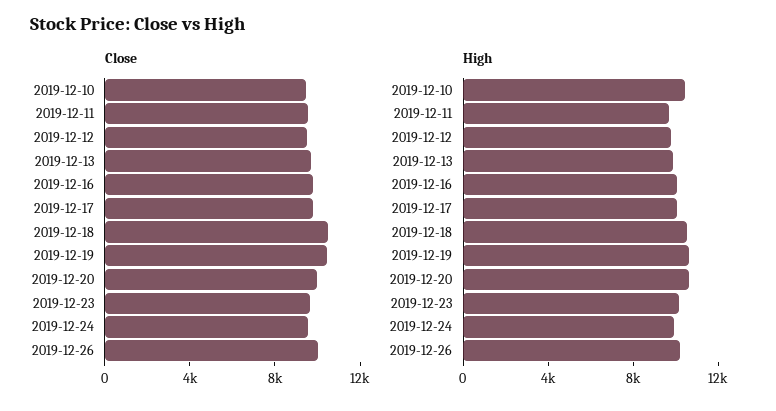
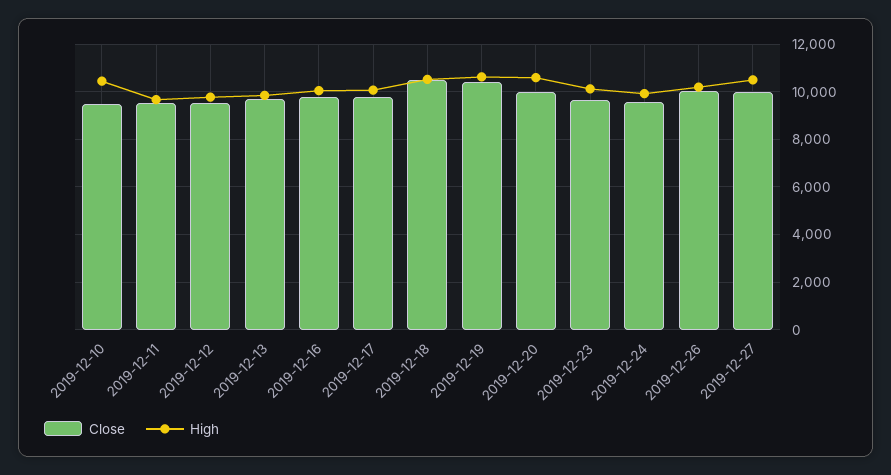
Close, 2019-12-27: none -> 10000
High, 2019-12-27: none -> 10500

